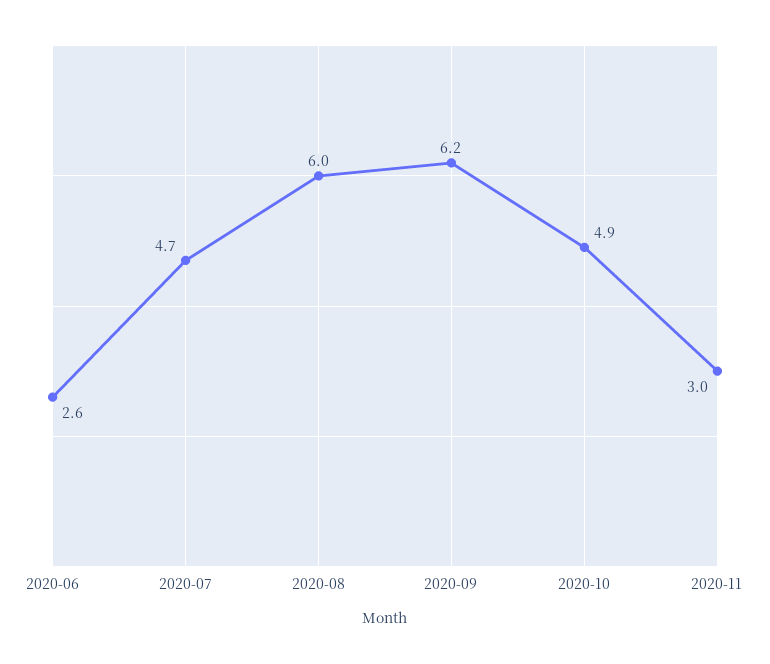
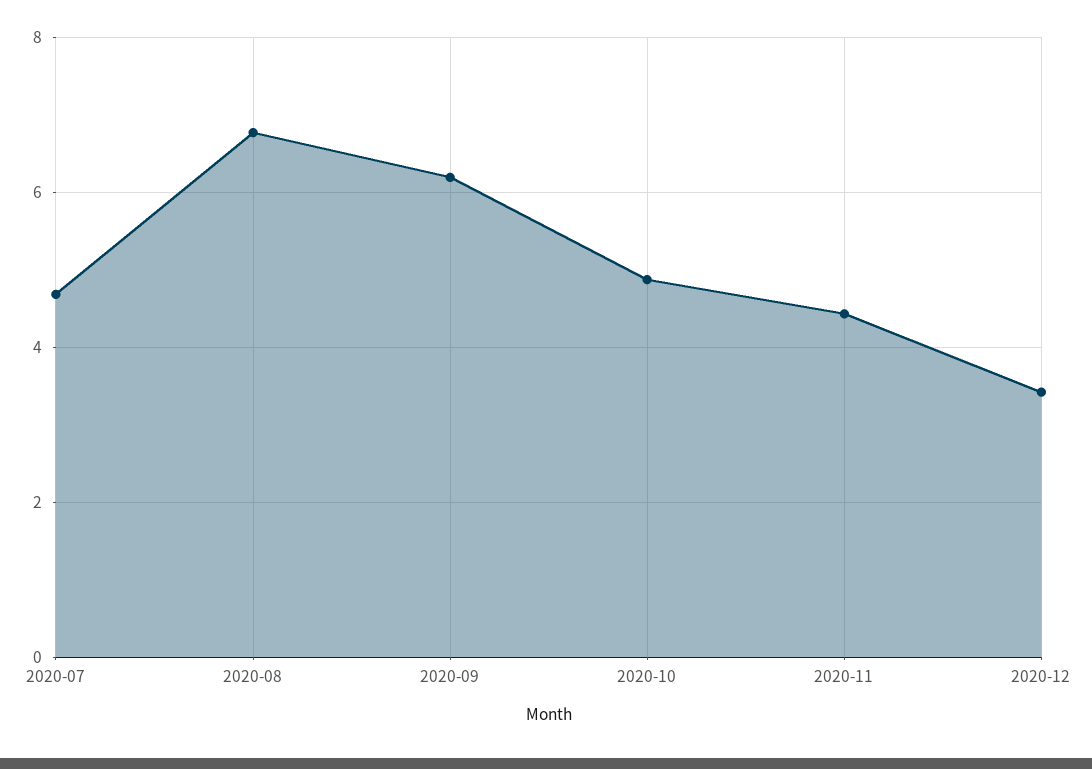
2020-06: 2.6 -> none
2020-08: 6 -> 6.8
2020-11: 3 -> 4.4
2020-12: none -> 3.4

